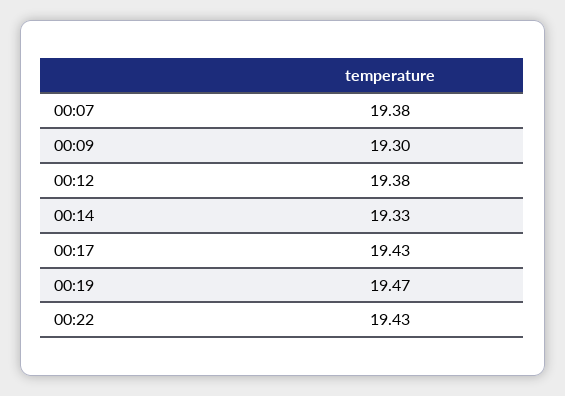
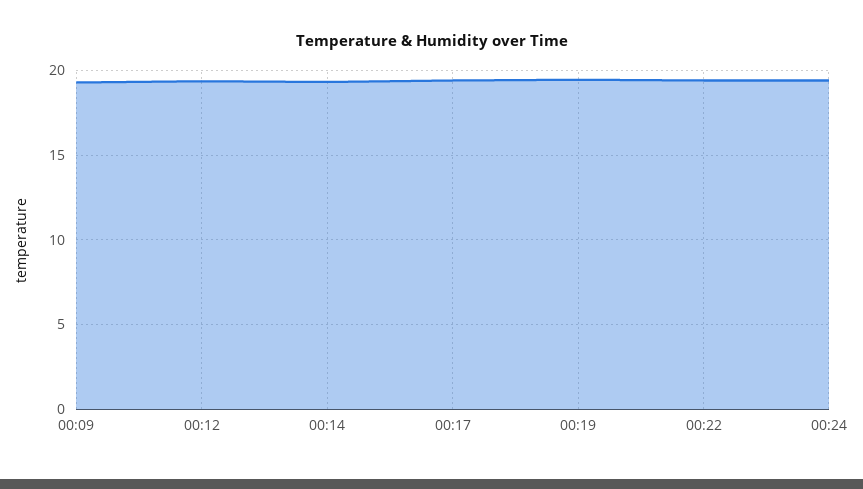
00:07: 19.38 -> none
00:24: none -> 19.5

